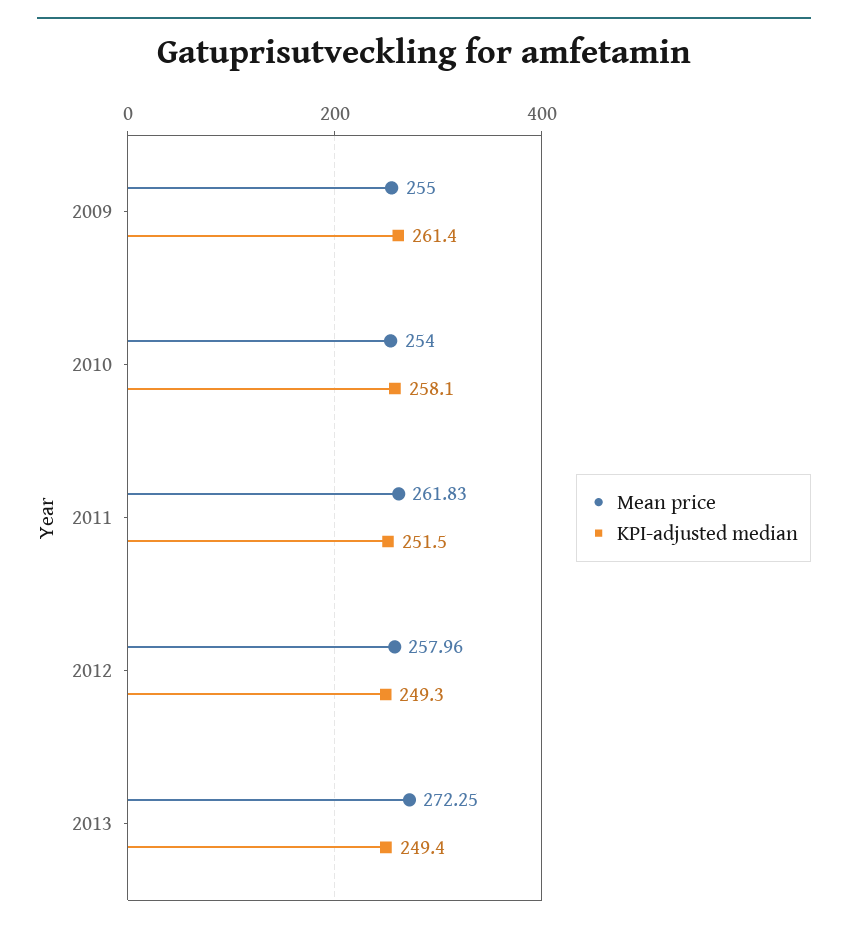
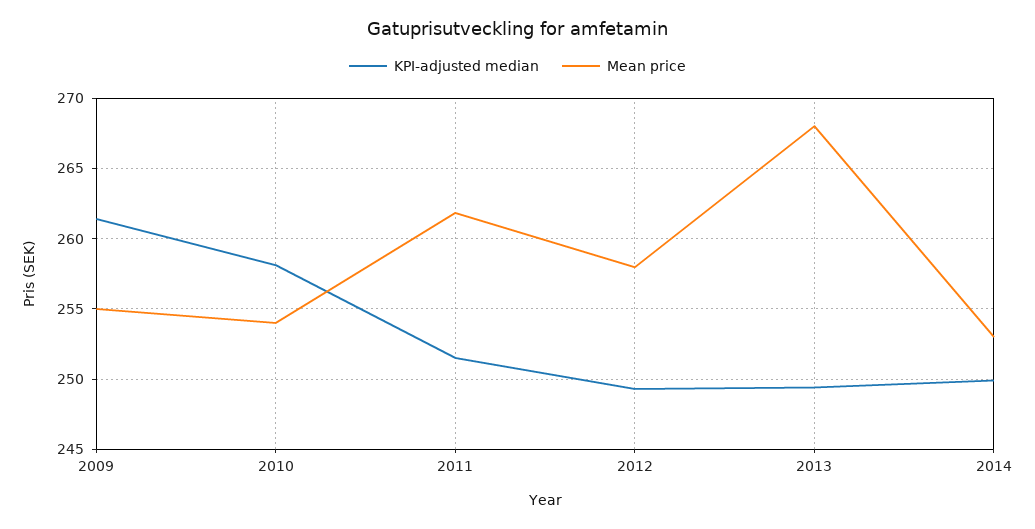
Mean price, 2013: 272.25 -> 268
KPI-adjusted median, 2014: none -> 250
Mean price, 2014: none -> 253

